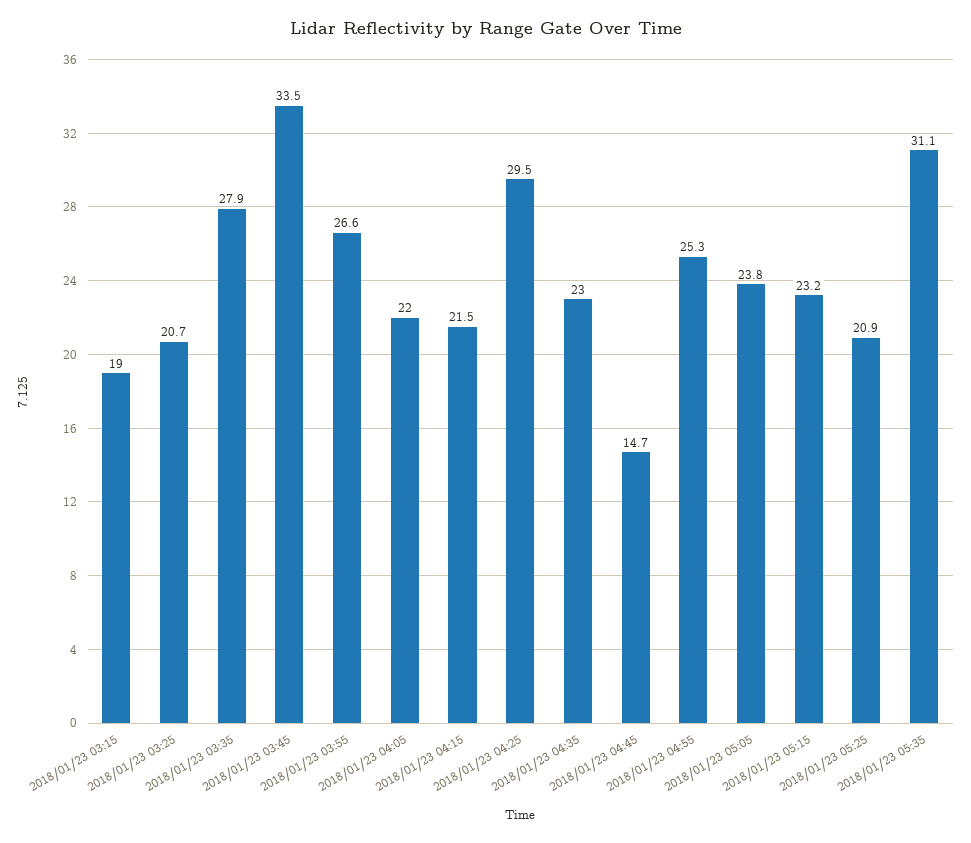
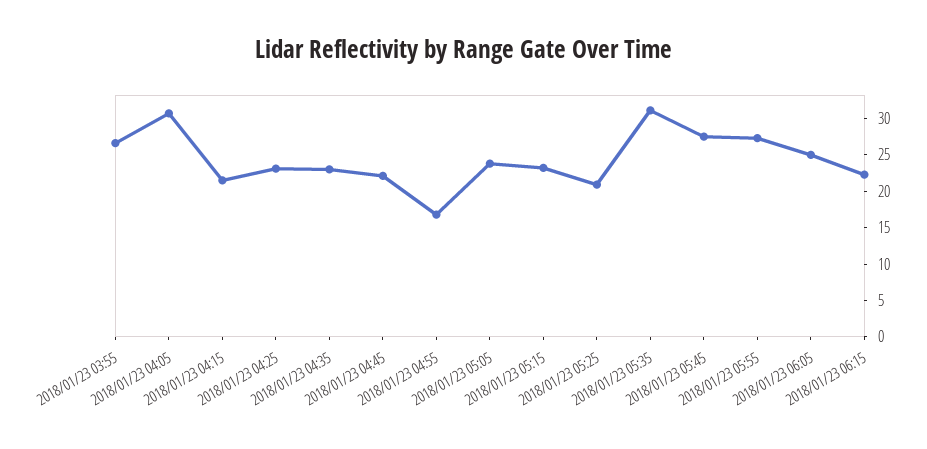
2018/01/23 03:15: 19 -> none
2018/01/23 03:25: 20.7 -> none
2018/01/23 03:35: 27.9 -> none
2018/01/23 03:45: 33.5 -> none
2018/01/23 04:05: 22 -> 30
2018/01/23 04:25: 29.5 -> 22.5
2018/01/23 04:45: 14.7 -> 22.5
2018/01/23 04:55: 25.3 -> 17.5
2018/01/23 05:45: none -> 27.5
2018/01/23 05:55: none -> 27.5
2018/01/23 06:05: none -> 25
2018/01/23 06:15: none -> 22.5

